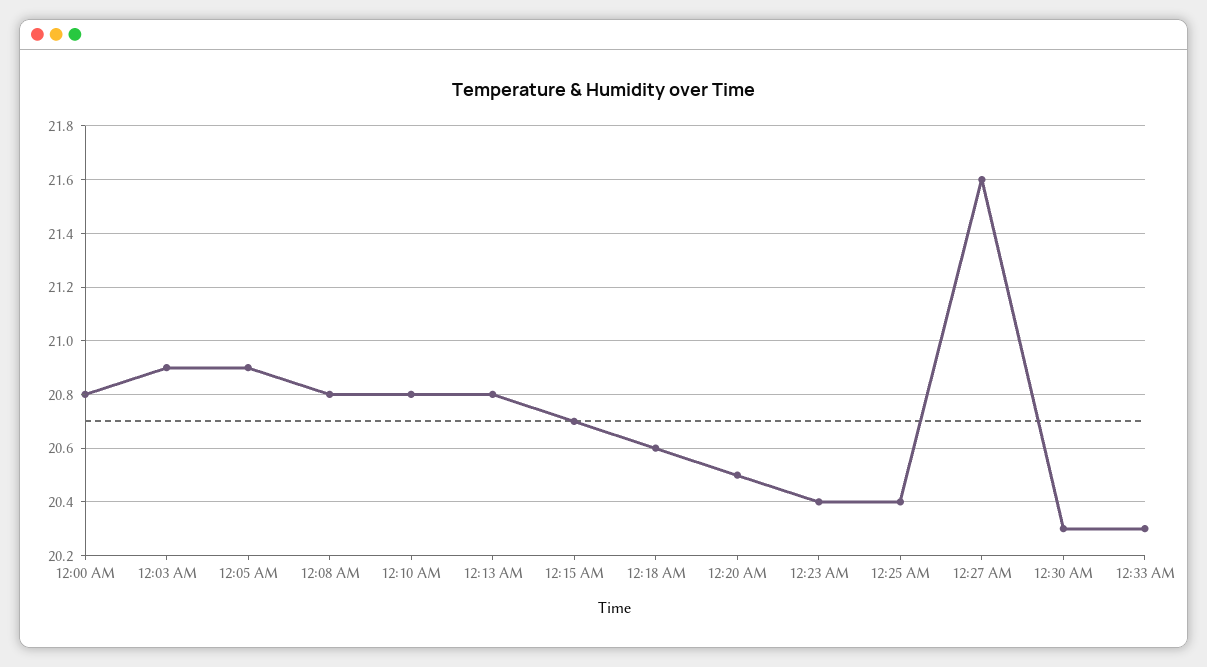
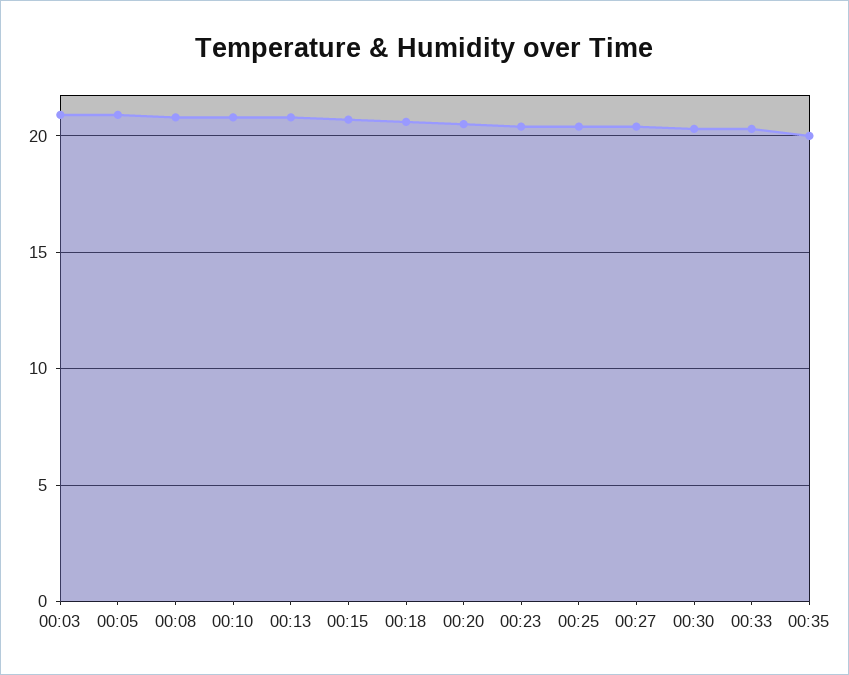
12:00 AM: 20.8 -> none
12:27 AM: 21.6 -> 20.5
00:35: none -> 20

